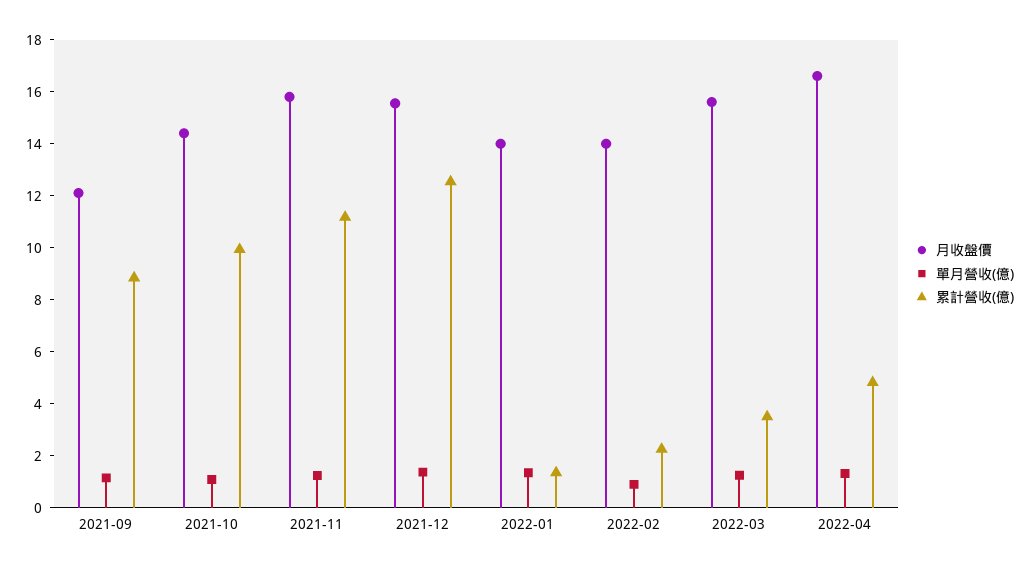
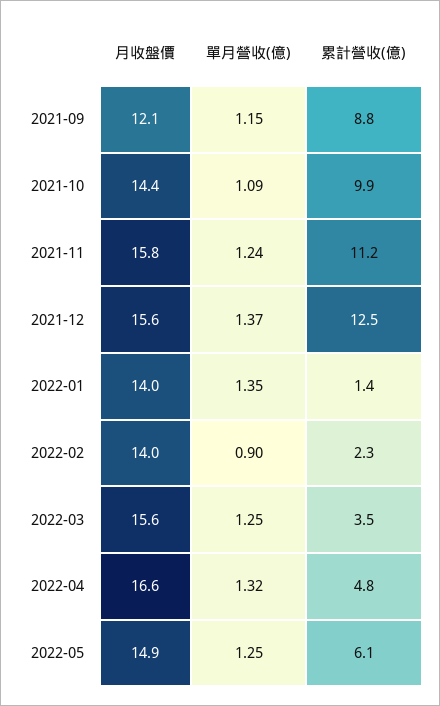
月收盤價, 2022-05: none -> 14.9
單月營收(億), 2022-05: none -> 1.25
累計營收(億), 2022-05: none -> 6.1

